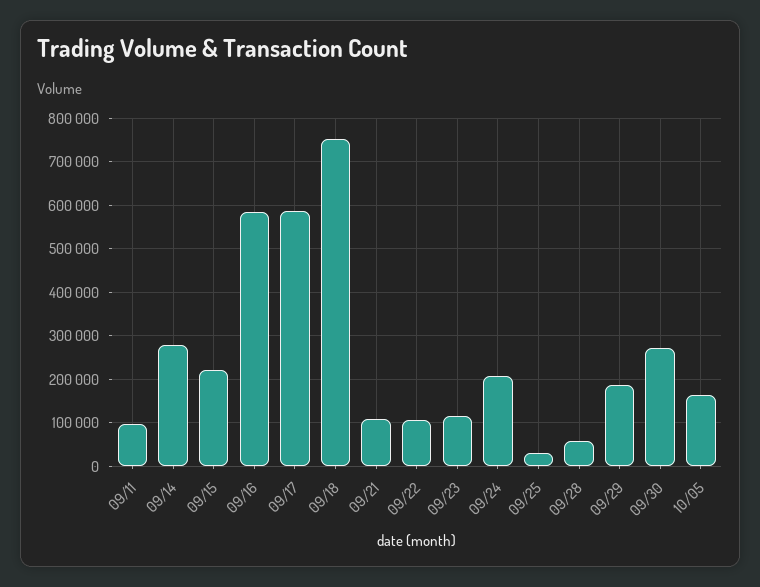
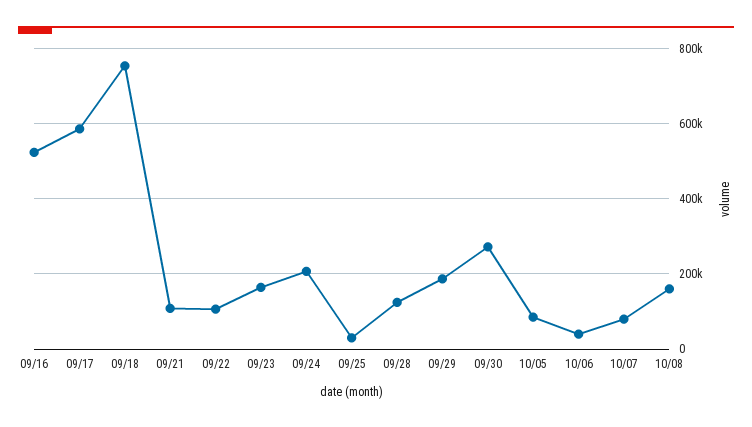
09/11: 100000 -> none
09/14: 280000 -> none
09/15: 220000 -> none
09/16: 580000 -> 520000
09/23: 120000 -> 160000
09/28: 60000 -> 120000
10/05: 160000 -> 80000
10/06: none -> 40000
10/07: none -> 80000
10/08: none -> 160000

